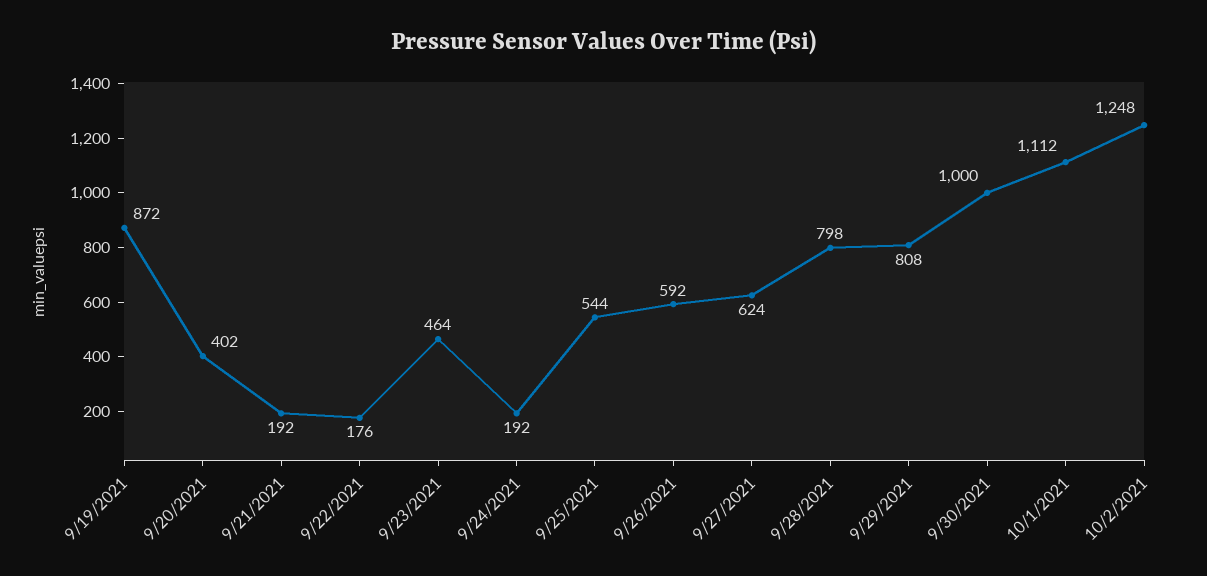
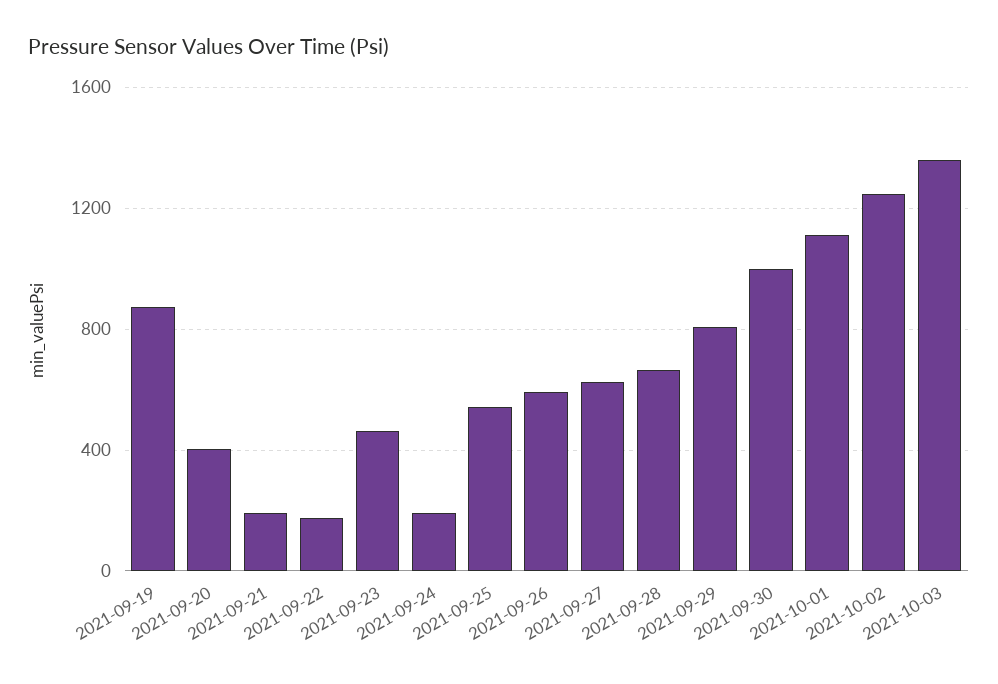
9/28/2021: 798 -> 650
2021-10-03: none -> 1350

